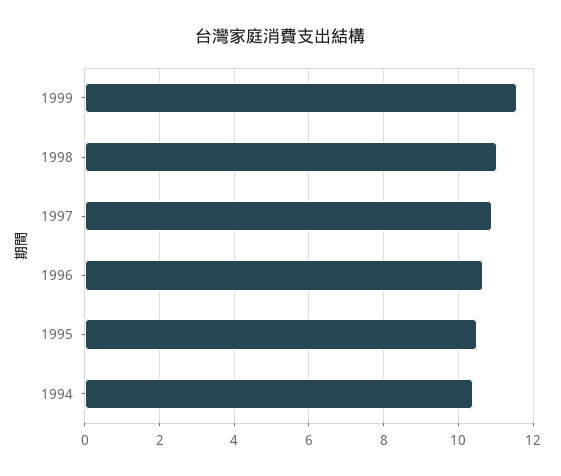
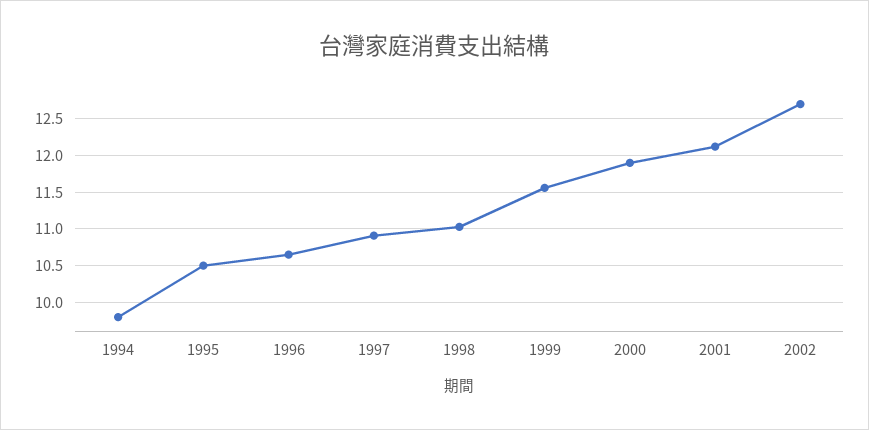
1994: 10.4 -> 9.8
2000: none -> 11.9
2001: none -> 12.1
2002: none -> 12.7

